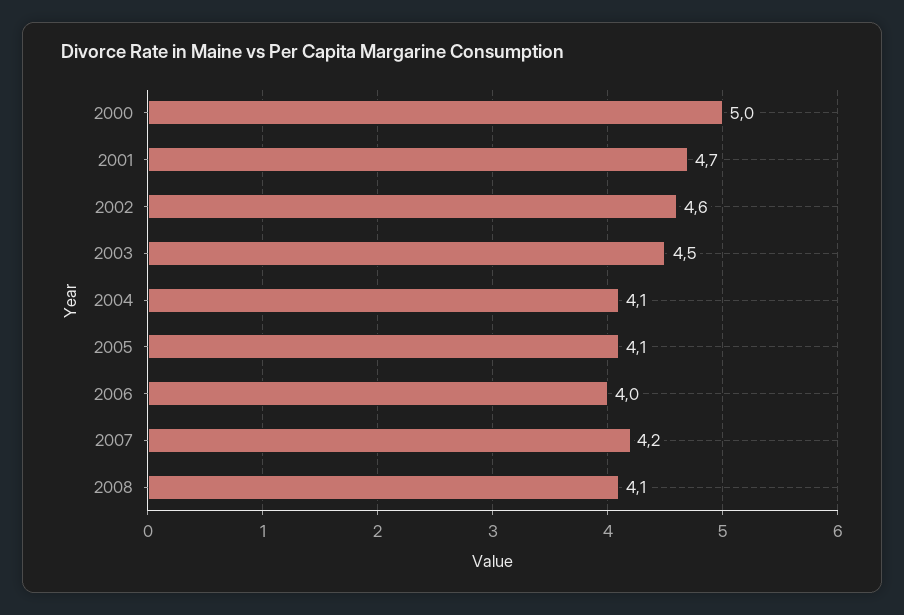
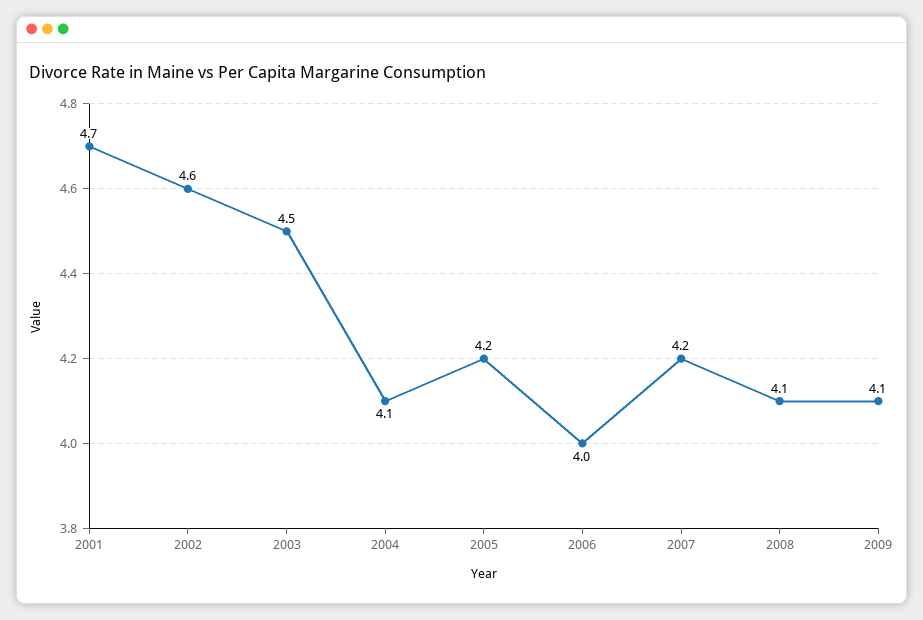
2000: 5 -> none
2005: 4.1 -> 4.2
2009: none -> 4.1

